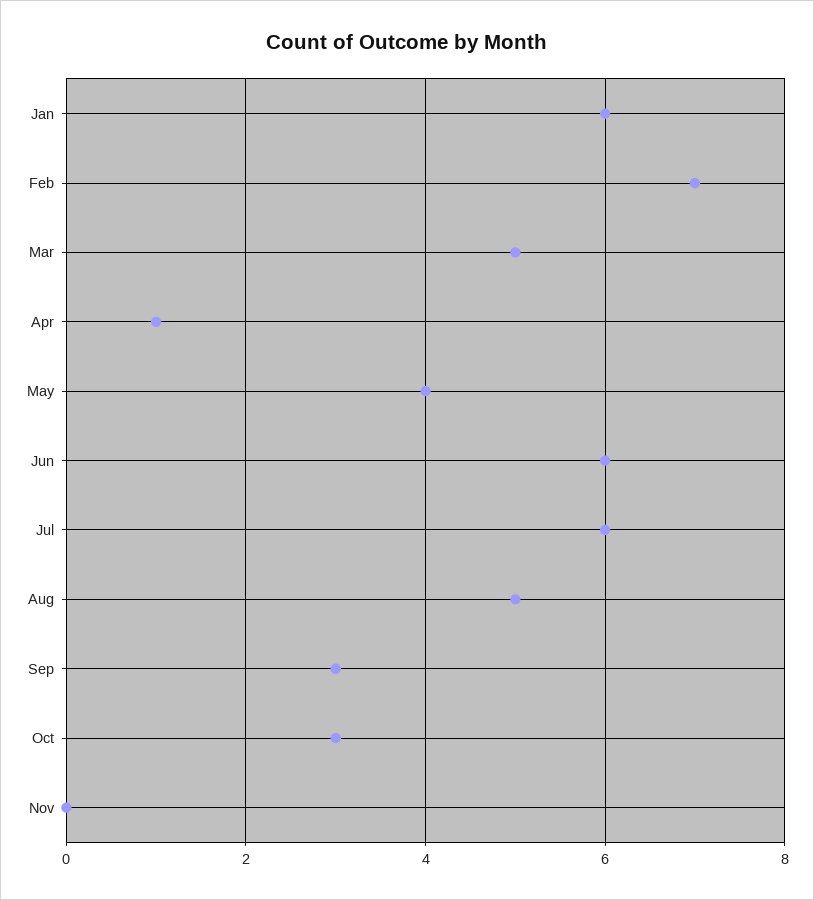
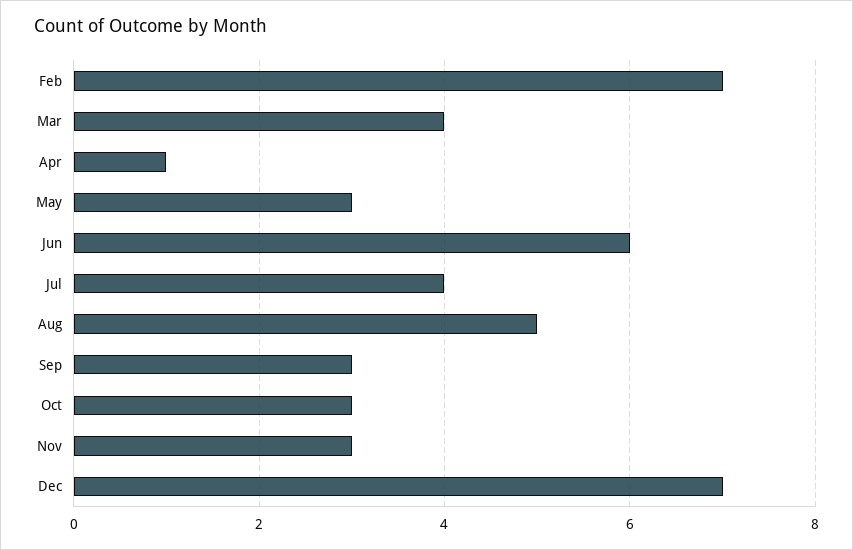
Jan: 6 -> none
Mar: 5 -> 4
May: 4 -> 3
Jul: 6 -> 4
Nov: 0 -> 3
Dec: none -> 7

